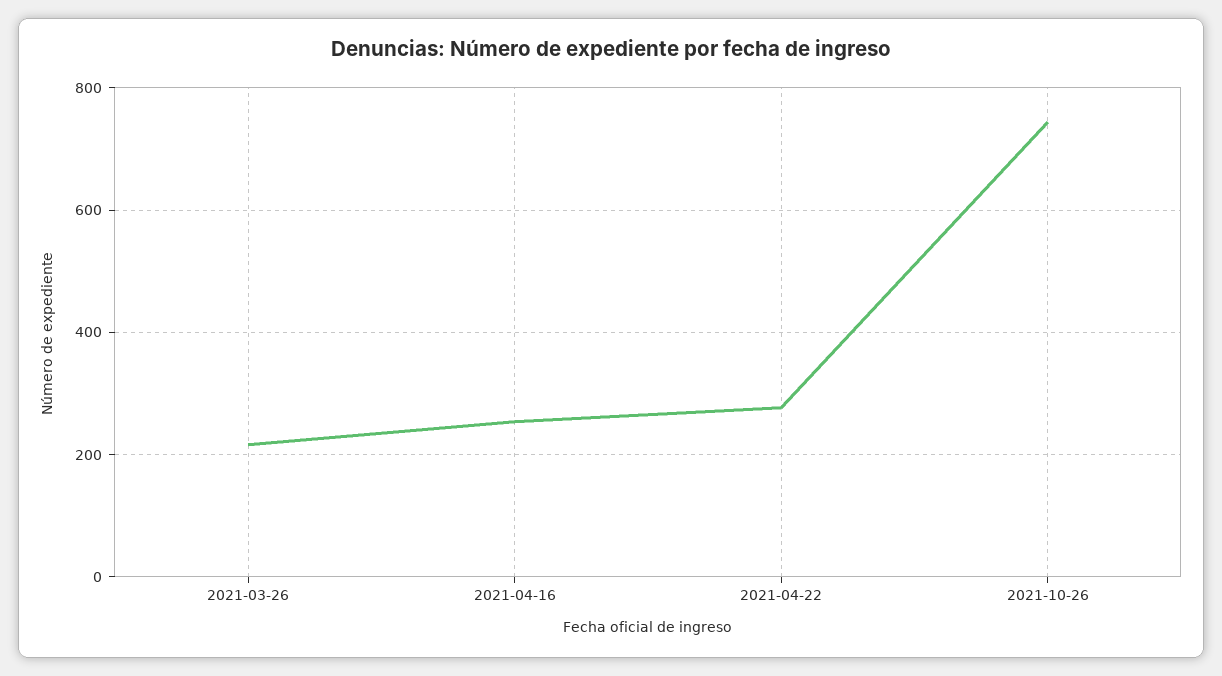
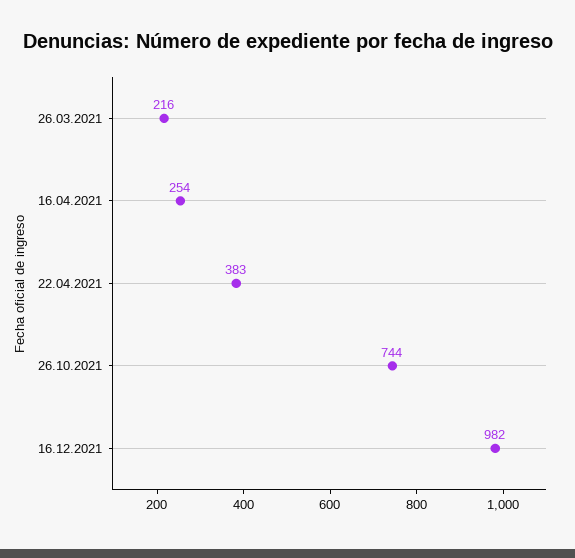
2021-04-22: 280 -> 383
16.12.2021: none -> 982

